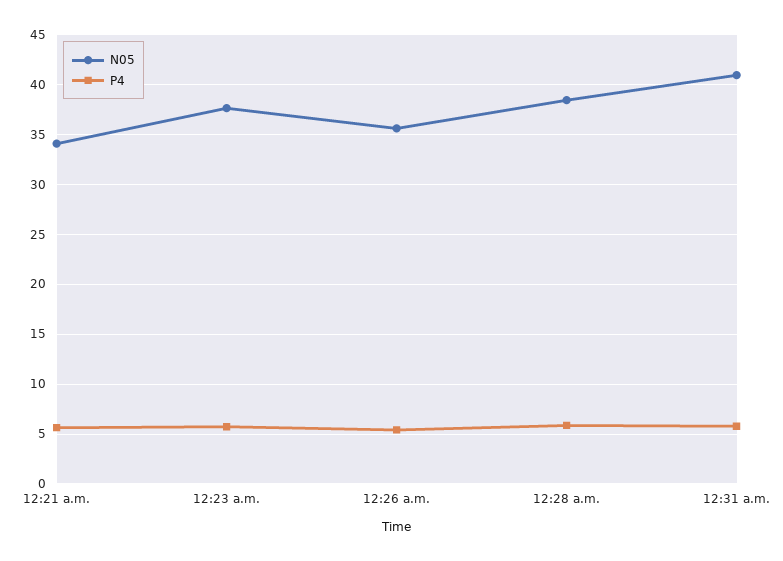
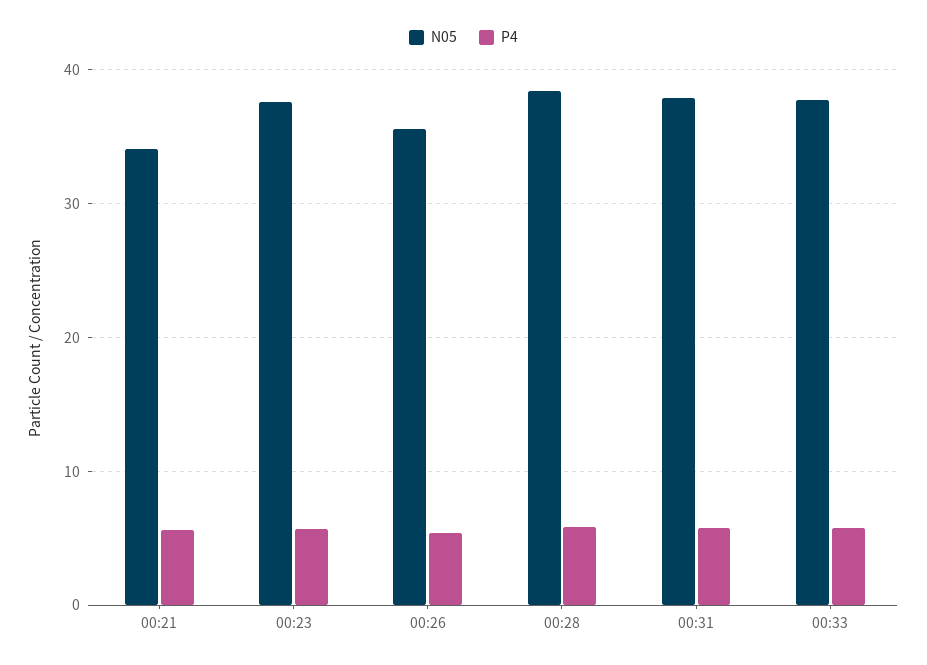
N05, 12:31 a.m.: 41 -> 38
N05, 00:33: none -> 38
P4, 00:33: none -> 6

